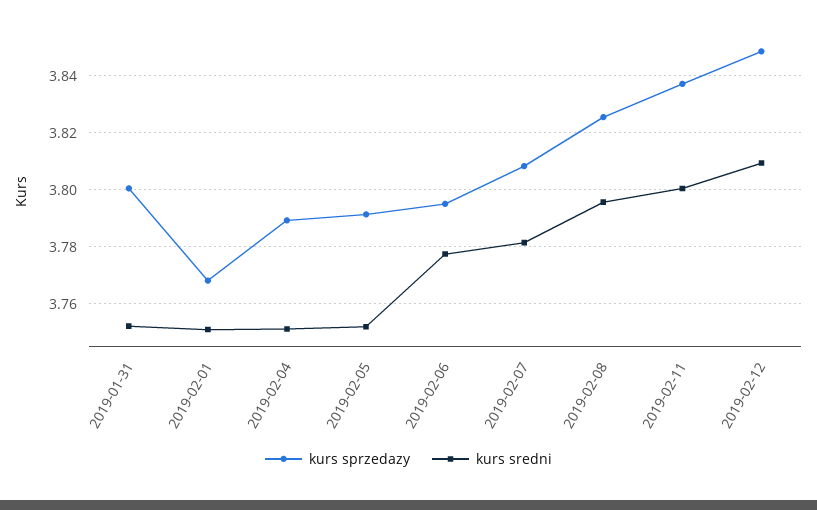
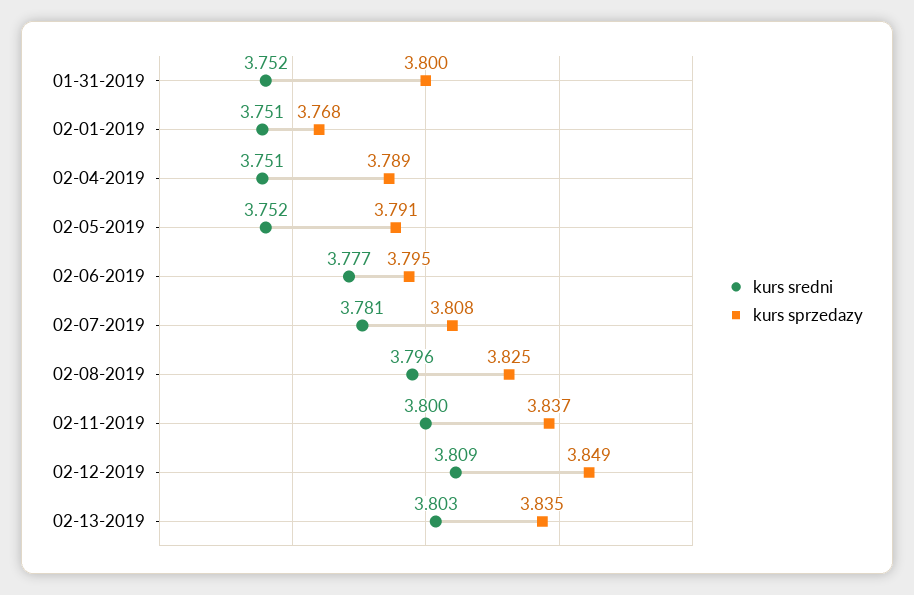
kurs sredni, 02-13-2019: none -> 3.803
kurs sprzedazy, 02-13-2019: none -> 3.835

